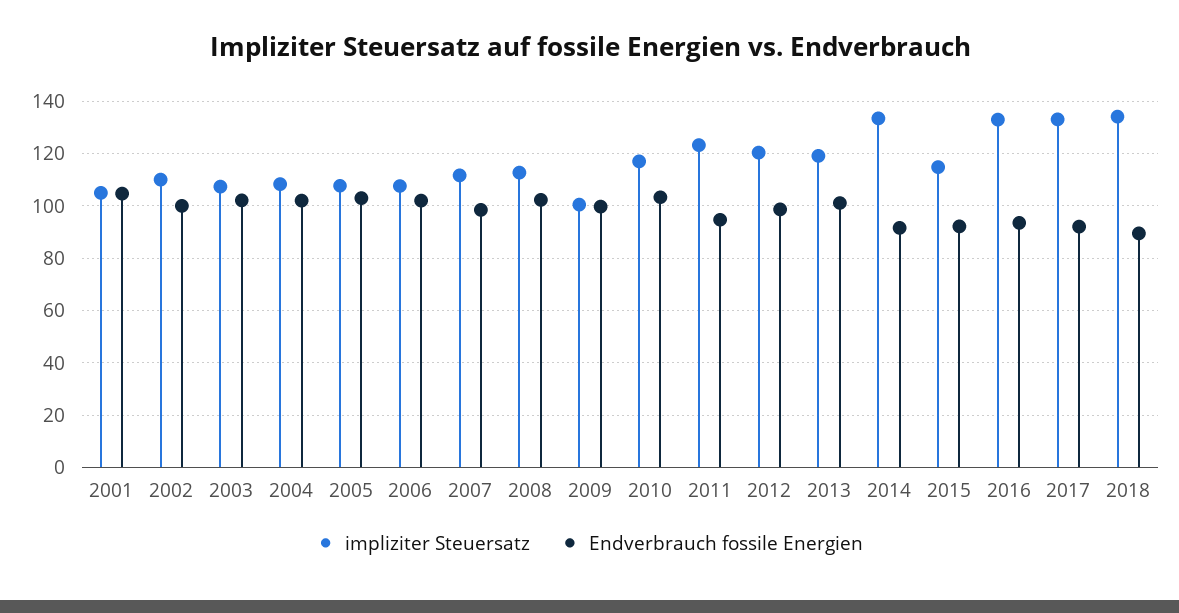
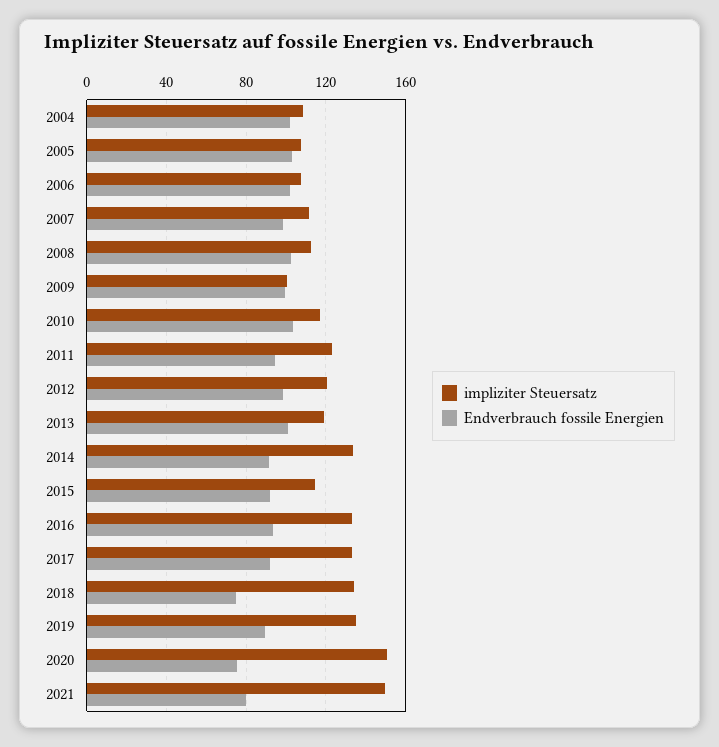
impliziter Steuersatz, 2001: 105 -> none
Endverbrauch fossile Energien, 2001: 105 -> none
impliziter Steuersatz, 2002: 110 -> none
Endverbrauch fossile Energien, 2002: 100 -> none
impliziter Steuersatz, 2003: 107.5 -> none
Endverbrauch fossile Energien, 2003: 102.5 -> none
Endverbrauch fossile Energien, 2018: 90 -> 75
impliziter Steuersatz, 2019: none -> 135
Endverbrauch fossile Energien, 2019: none -> 90
impliziter Steuersatz, 2020: none -> 150
Endverbrauch fossile Energien, 2020: none -> 75
impliziter Steuersatz, 2021: none -> 150
Endverbrauch fossile Energien, 2021: none -> 80

